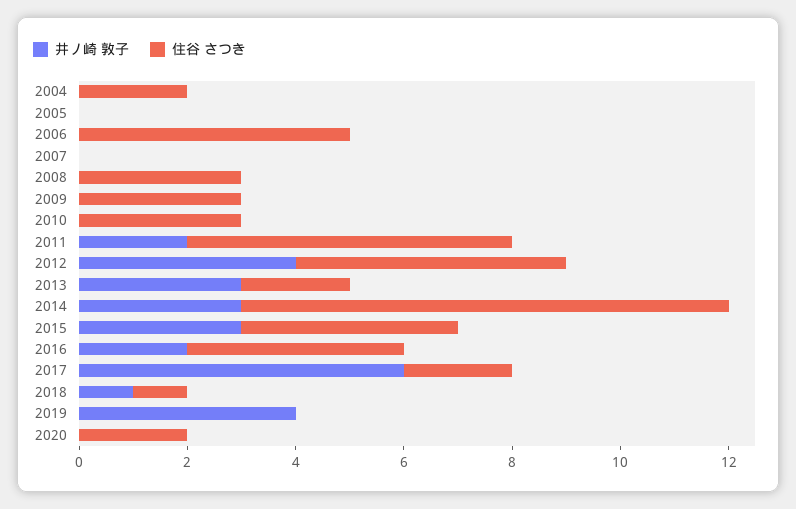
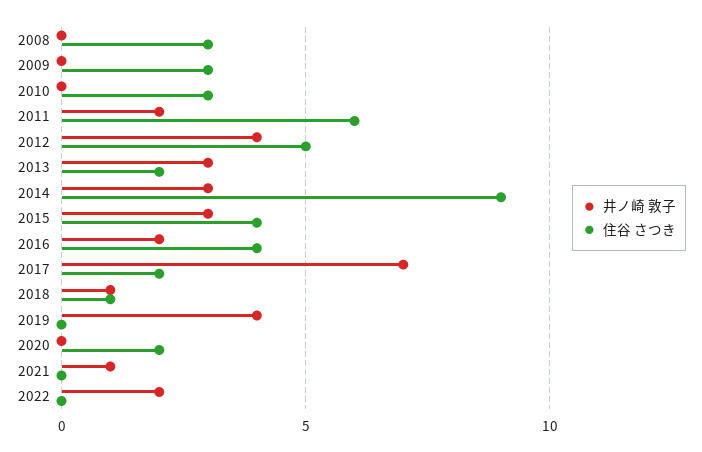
井ノ崎 敦子, 2004: 0 -> none
住谷 さつき, 2004: 2 -> none
井ノ崎 敦子, 2005: 0 -> none
住谷 さつき, 2005: 0 -> none
井ノ崎 敦子, 2006: 0 -> none
住谷 さつき, 2006: 5 -> none
井ノ崎 敦子, 2007: 0 -> none
住谷 さつき, 2007: 0 -> none
井ノ崎 敦子, 2017: 6 -> 7
井ノ崎 敦子, 2021: none -> 1
住谷 さつき, 2021: none -> 0
井ノ崎 敦子, 2022: none -> 2
住谷 さつき, 2022: none -> 0

